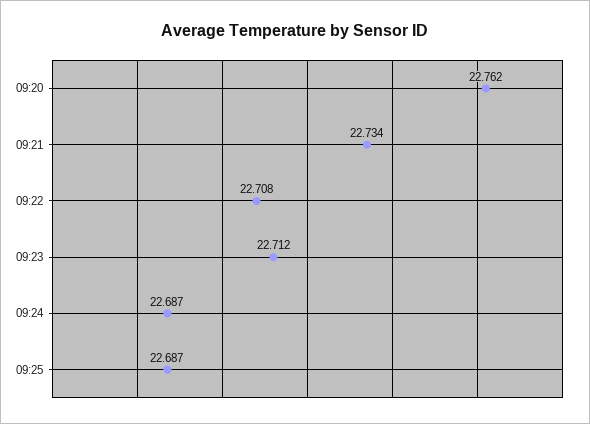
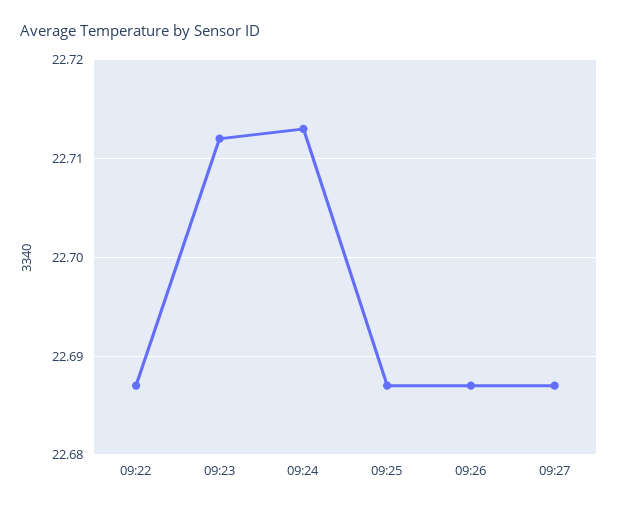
09:20: 22.762 -> none
09:21: 22.734 -> none
09:22: 22.708 -> 22.687
09:24: 22.687 -> 22.713
09:26: none -> 22.687
09:27: none -> 22.687

